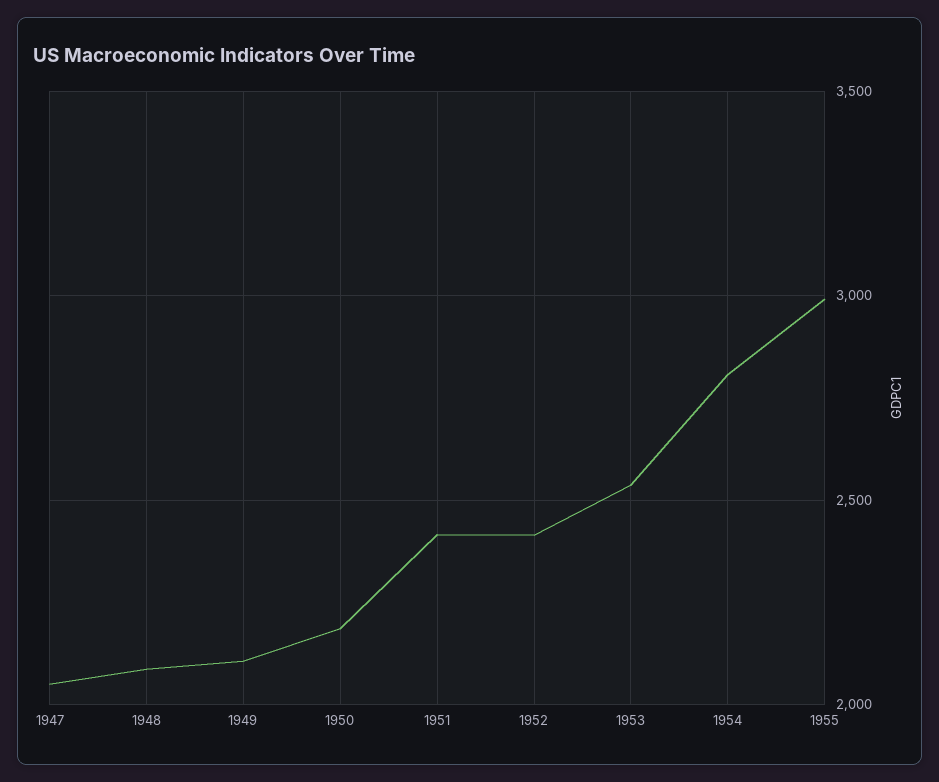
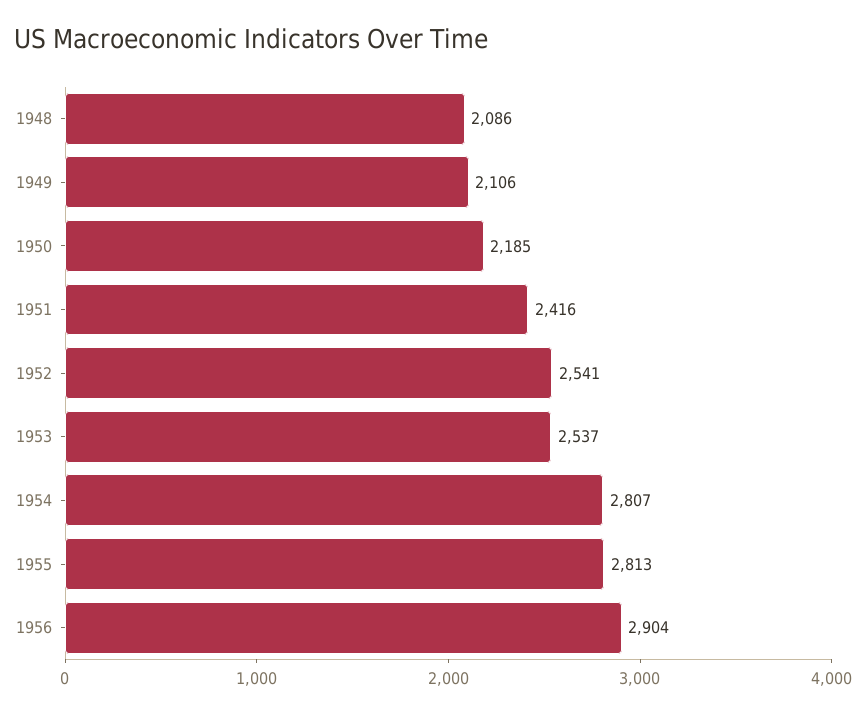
1947: 2050 -> none
1952: 2400 -> 2541
1955: 3000 -> 2813
1956: none -> 2904

